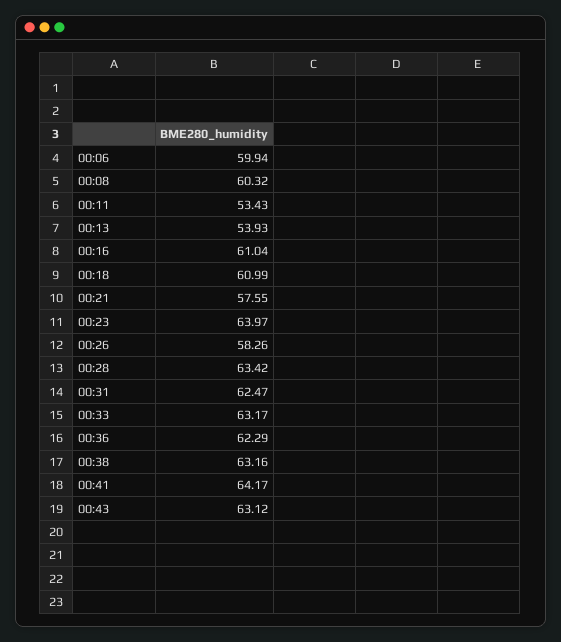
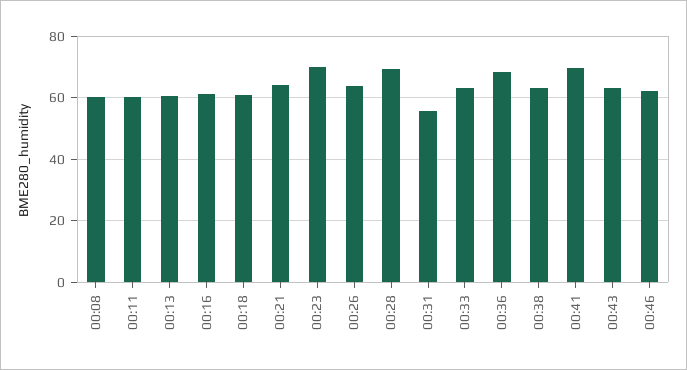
00:06: 59.94 -> none
00:11: 53.43 -> 60
00:13: 53.93 -> 60
00:21: 57.55 -> 64
00:23: 63.97 -> 70
00:26: 58.26 -> 64
00:28: 63.42 -> 70
00:31: 62.47 -> 56
00:36: 62.29 -> 68
00:41: 64.17 -> 70
00:46: none -> 62

